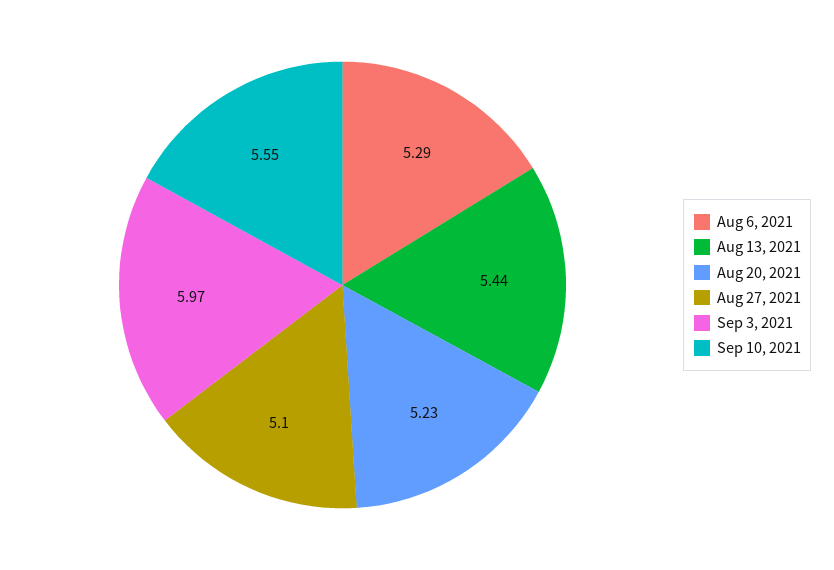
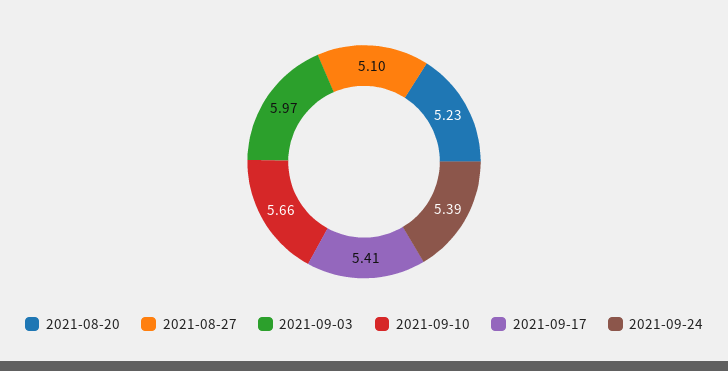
Aug 6, 2021: 5.29 -> none
Aug 13, 2021: 5.44 -> none
Sep 10, 2021: 5.55 -> 5.66
2021-09-17: none -> 5.41
2021-09-24: none -> 5.39

